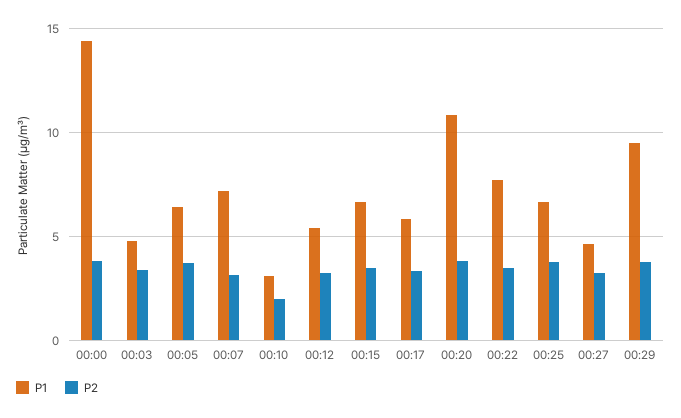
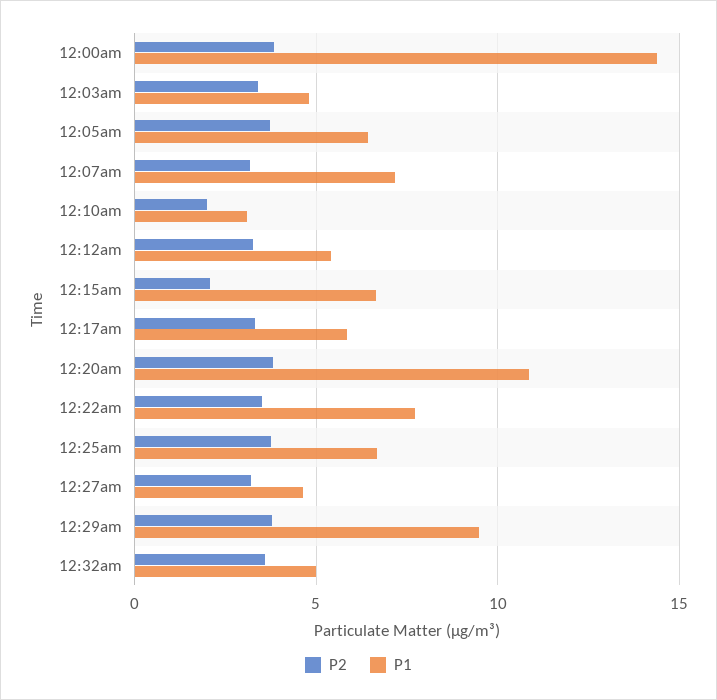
P2, 00:15: 3.5 -> 2
P2, 12:32am: none -> 3.5
P1, 12:32am: none -> 5

